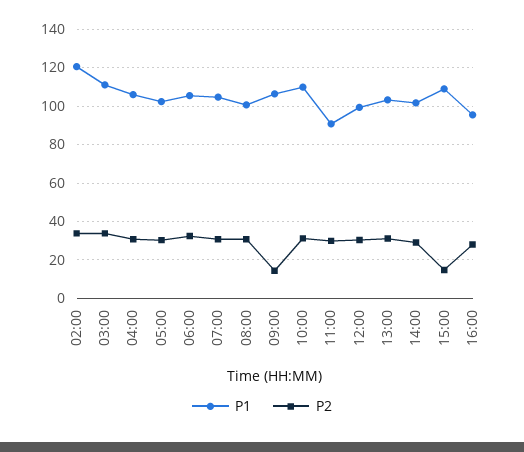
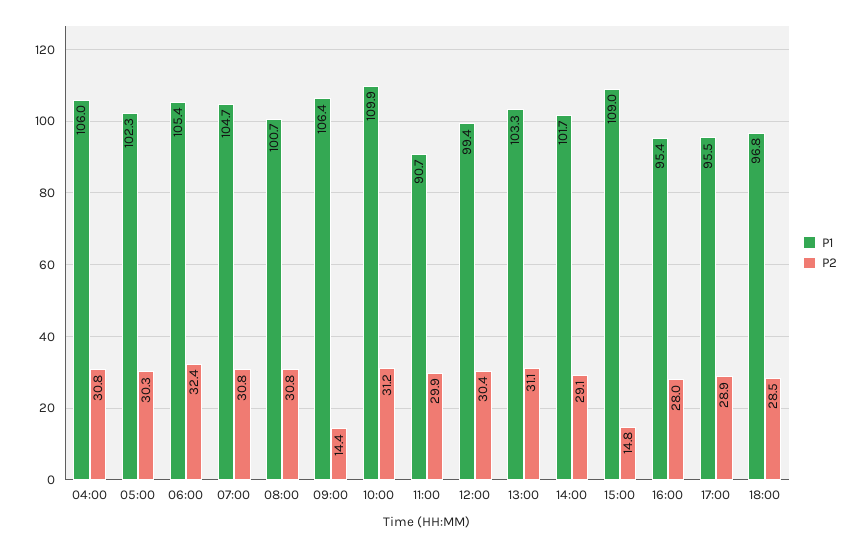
P1, 02:00: 120 -> none
P2, 02:00: 35 -> none
P1, 03:00: 110 -> none
P2, 03:00: 35 -> none
P1, 17:00: none -> 95.5
P2, 17:00: none -> 28.9
P1, 18:00: none -> 96.8
P2, 18:00: none -> 28.5

